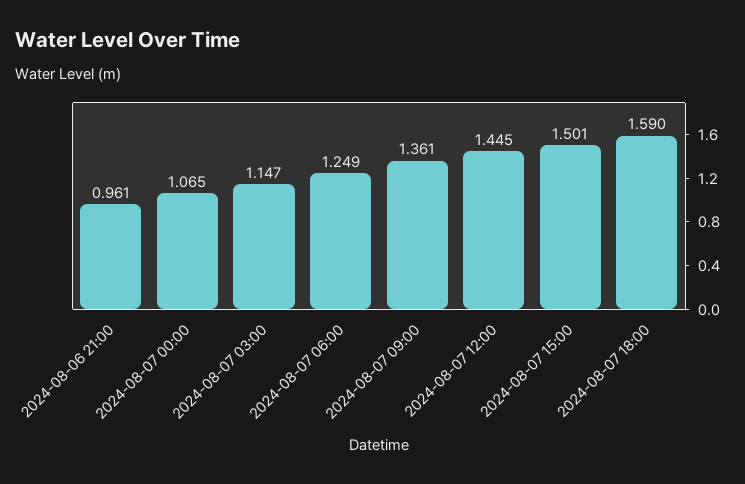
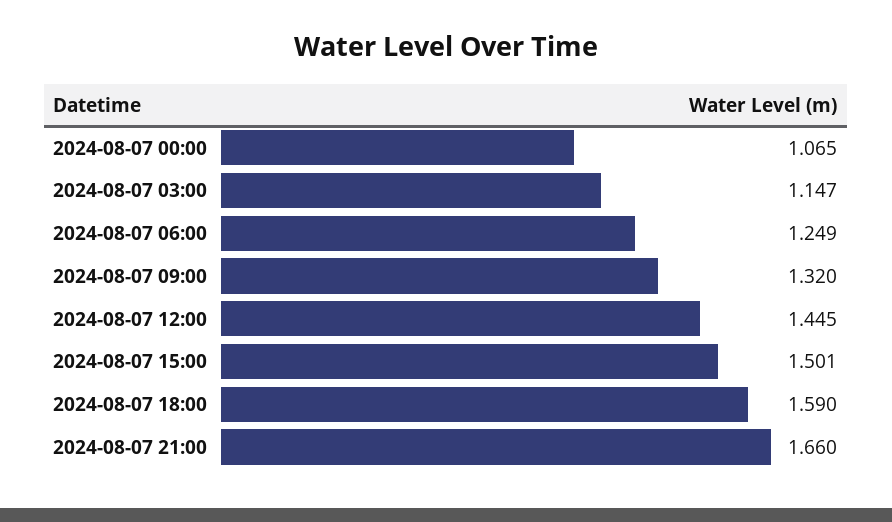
2024-08-06 21:00: 0.961 -> none
2024-08-07 09:00: 1.361 -> 1.32
2024-08-07 21:00: none -> 1.66

